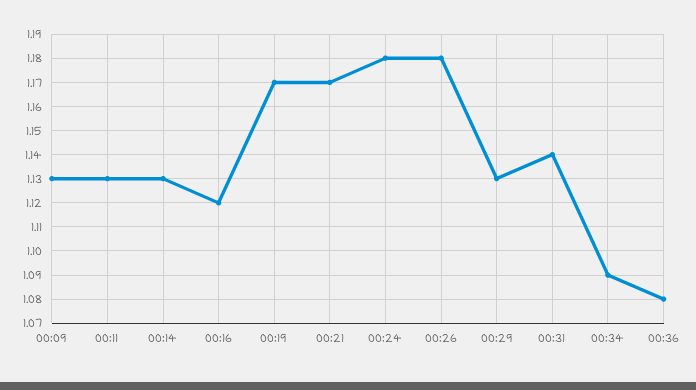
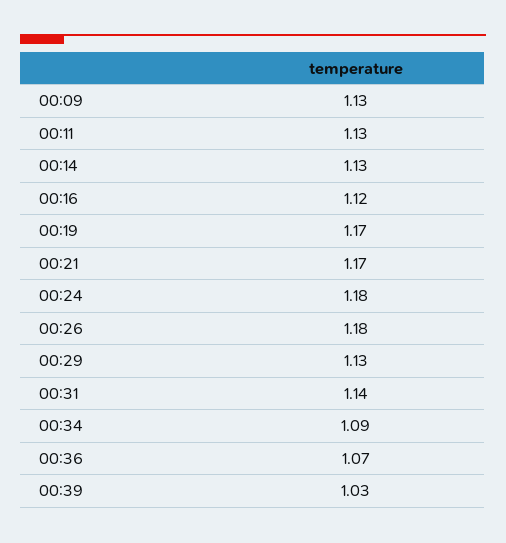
00:36: 1.08 -> 1.07
00:39: none -> 1.03

